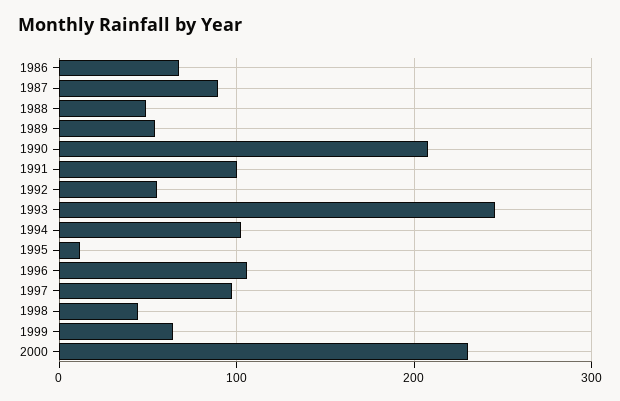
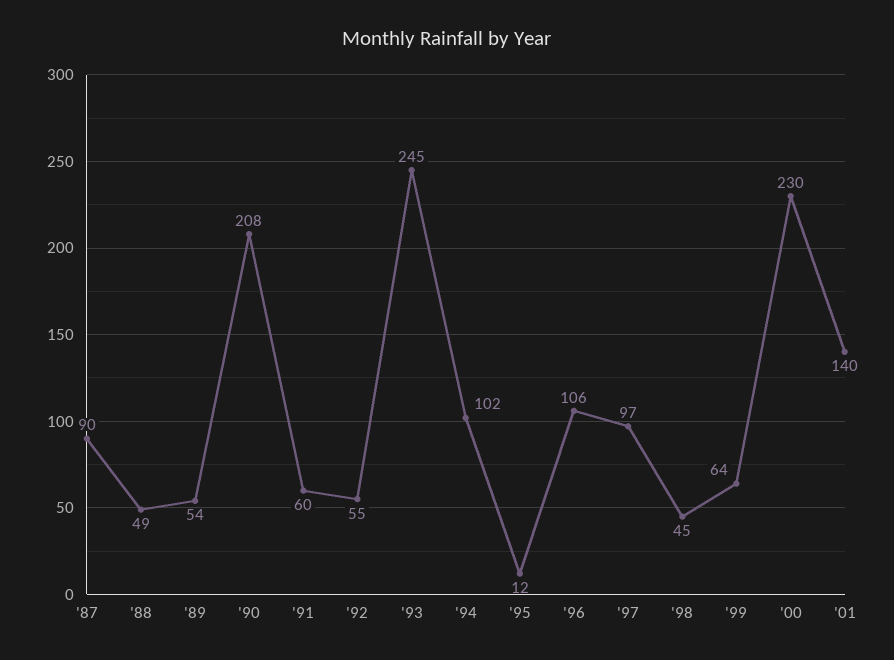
1986: 70 -> none
1991: 100 -> 60
'01: none -> 140

